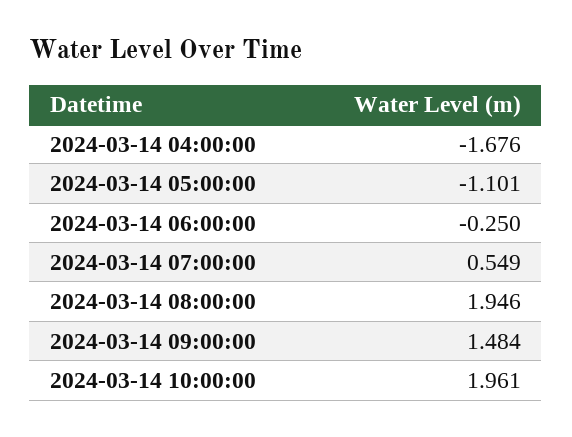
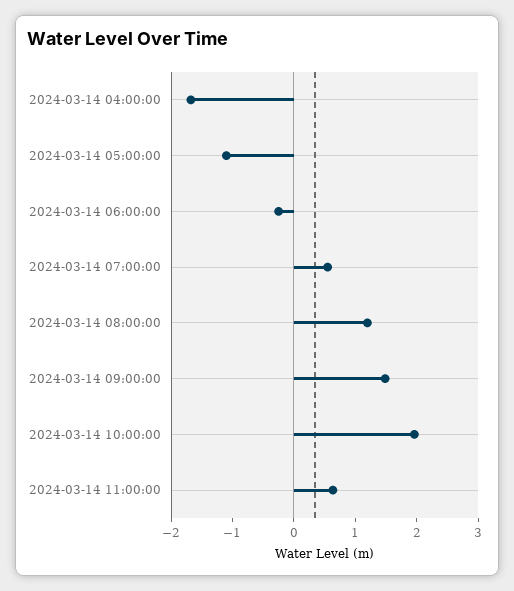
2024-03-14 08:00:00: 1.946 -> 1.2
2024-03-14 11:00:00: none -> 0.6

